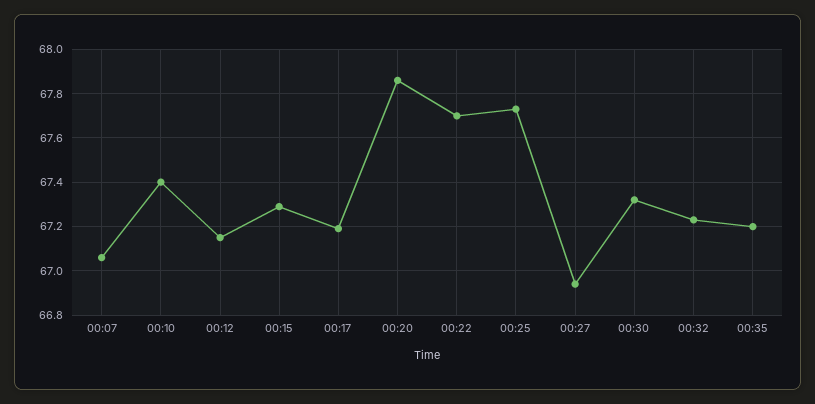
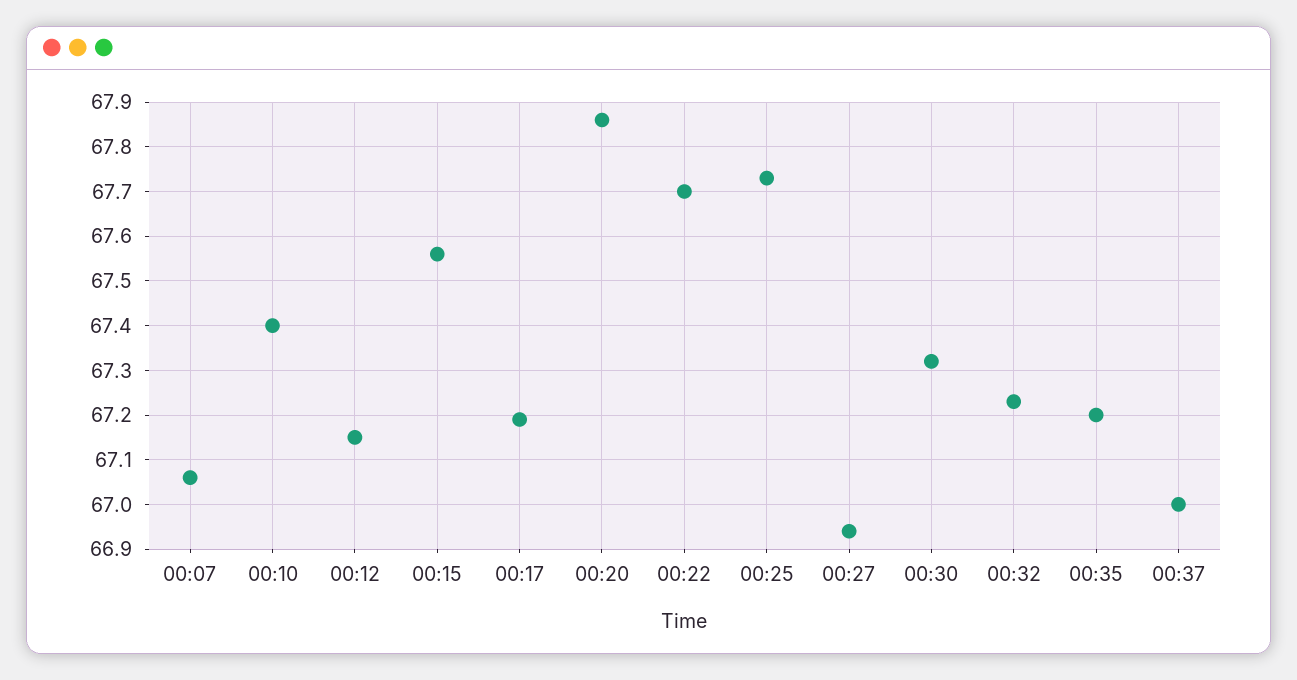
00:15: 67.3 -> 67.55
00:37: none -> 67

